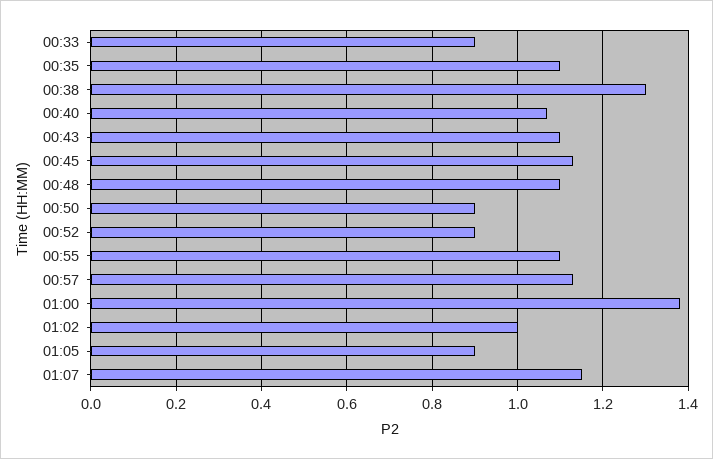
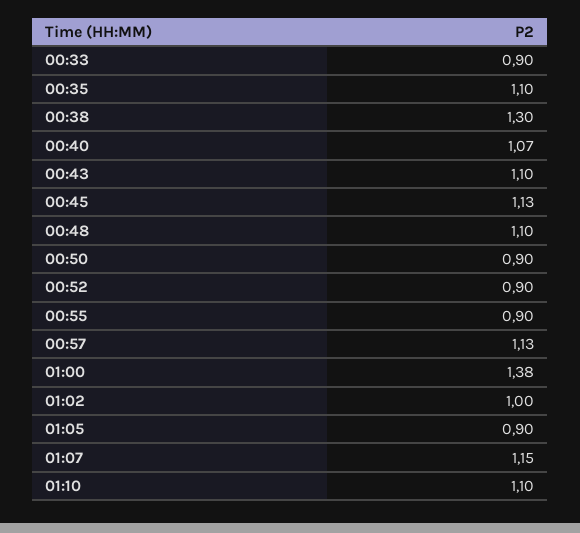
00:55: 1.1 -> 0.9
01:10: none -> 1.1

